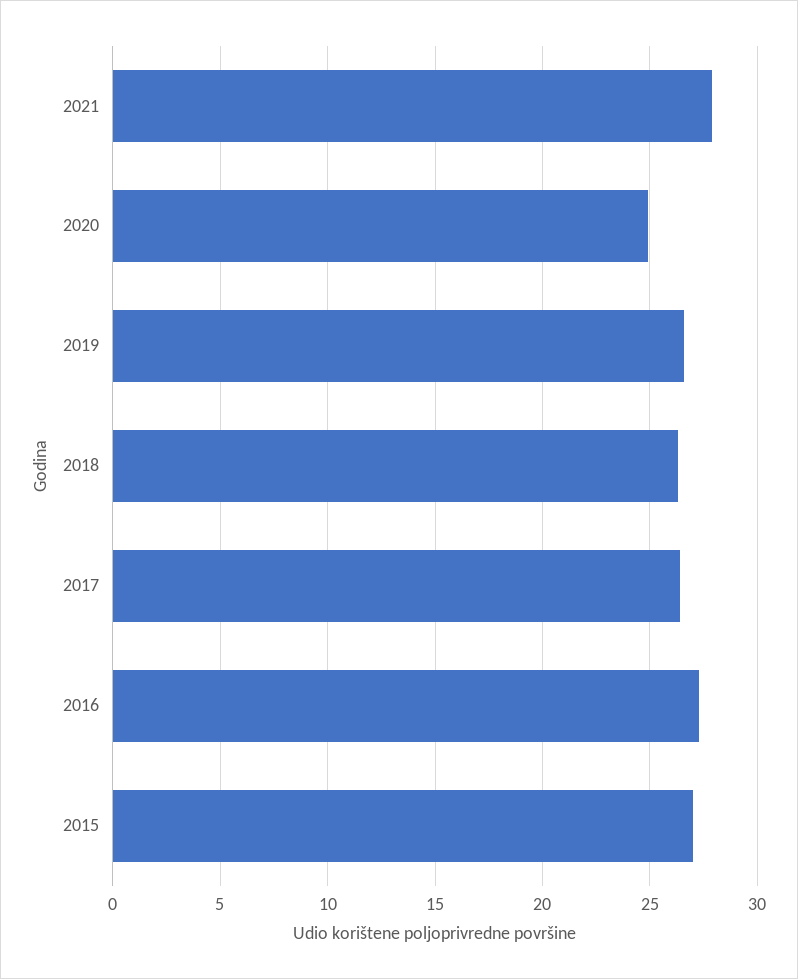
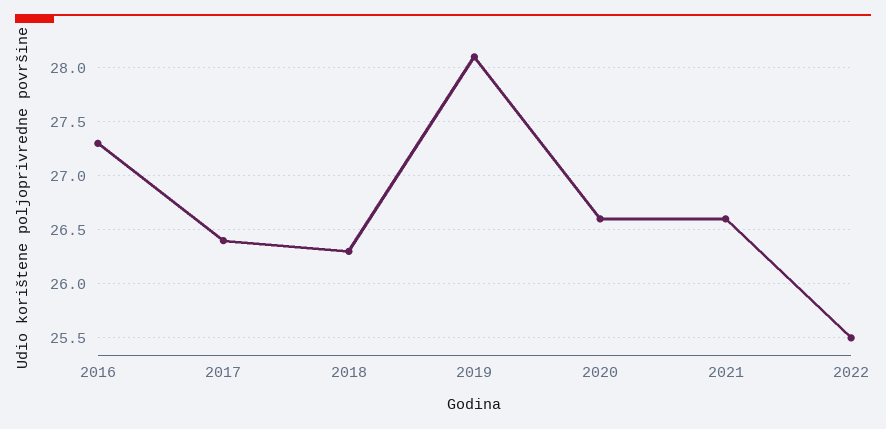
2021: 28 -> 26.6
2020: 25 -> 26.6
2019: 26.5 -> 28.1
2015: 27 -> none
2022: none -> 25.5

